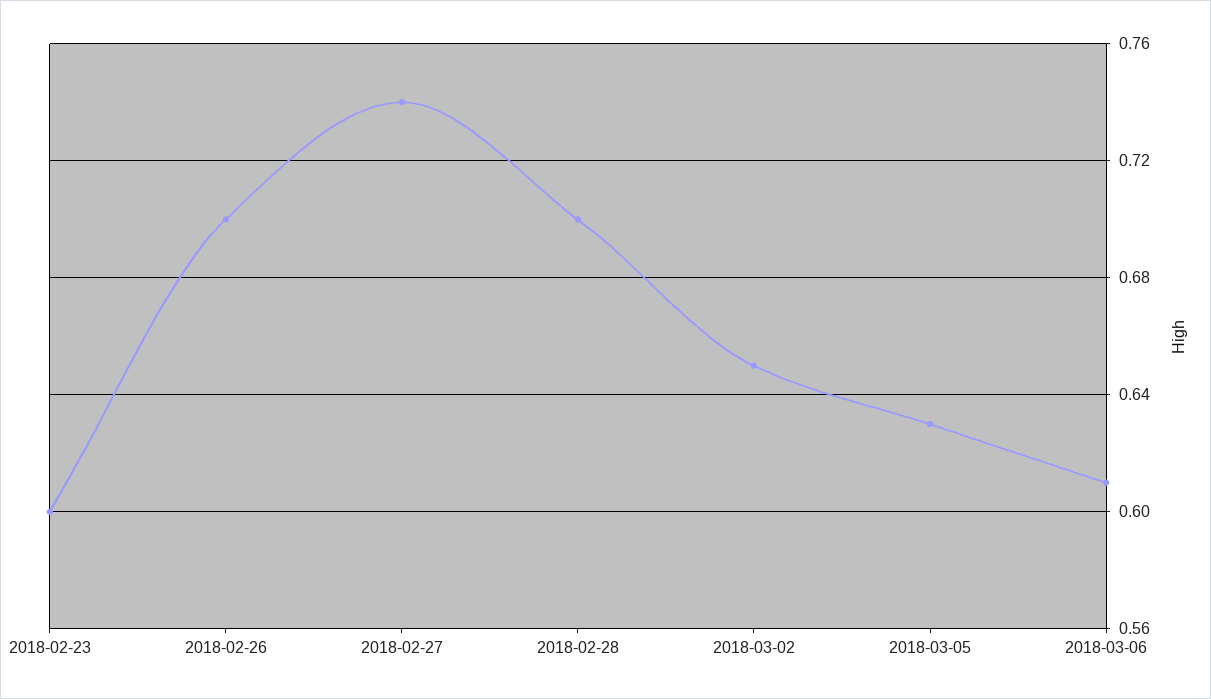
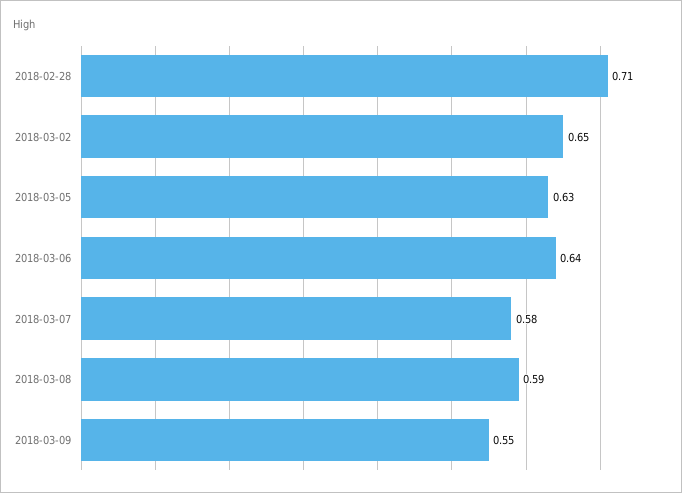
2018-02-23: 0.6 -> none
2018-02-26: 0.7 -> none
2018-02-27: 0.74 -> none
2018-02-28: 0.7 -> 0.71
2018-03-06: 0.61 -> 0.64
2018-03-07: none -> 0.58
2018-03-08: none -> 0.59
2018-03-09: none -> 0.55

